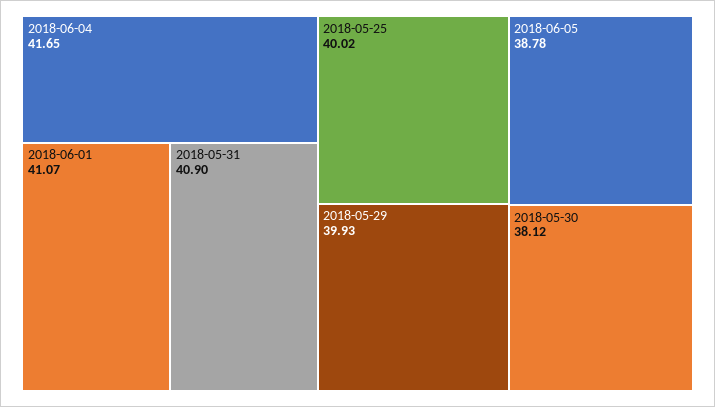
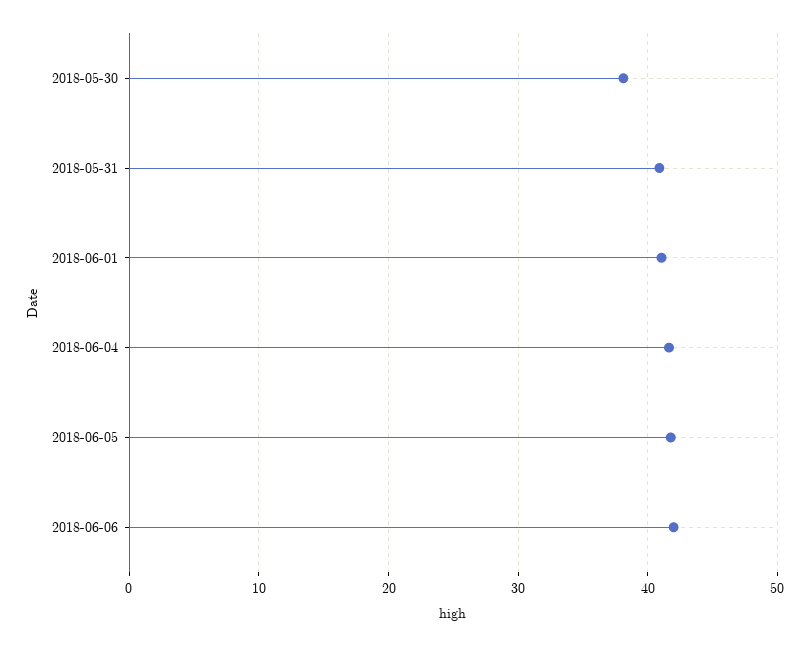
2018-05-25: 40.02 -> none
2018-05-29: 39.93 -> none
2018-06-05: 38.78 -> 42
2018-06-06: none -> 42

